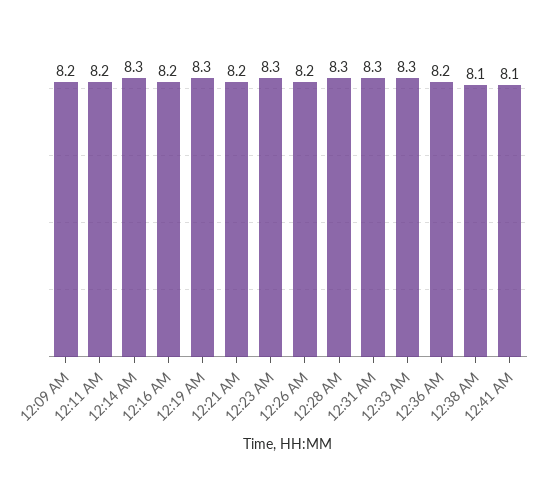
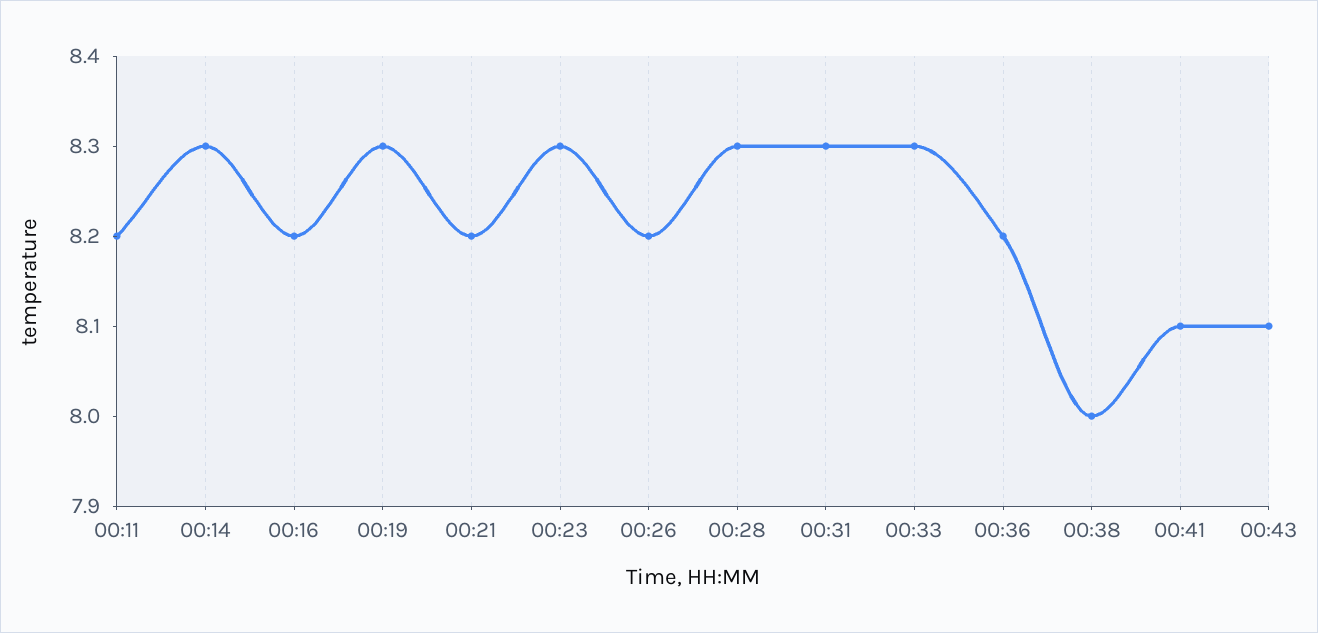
12:09 AM: 8.2 -> none
12:38 AM: 8.1 -> 8
00:43: none -> 8.1

